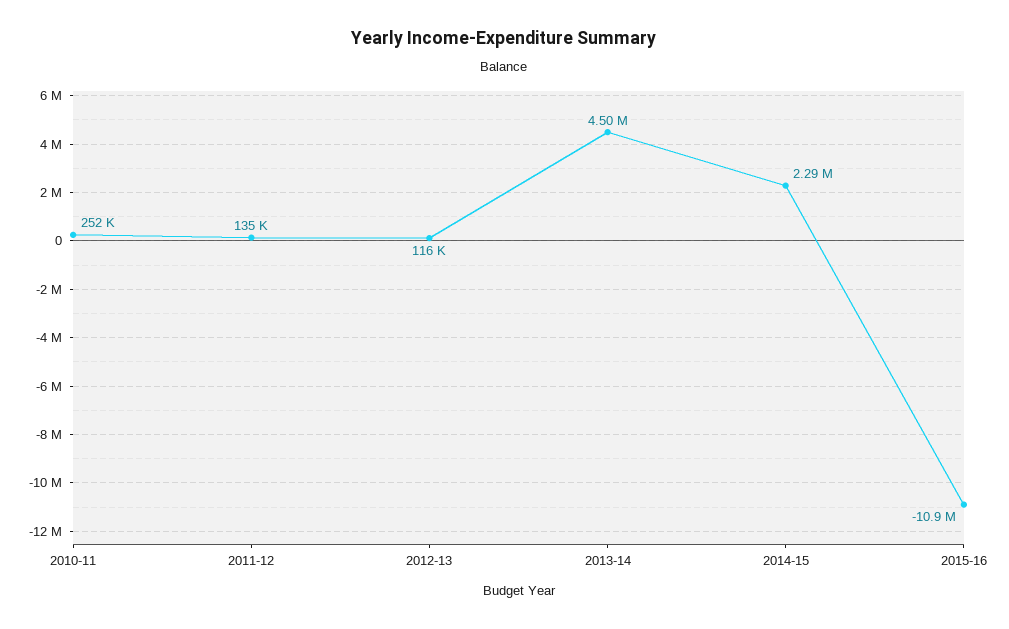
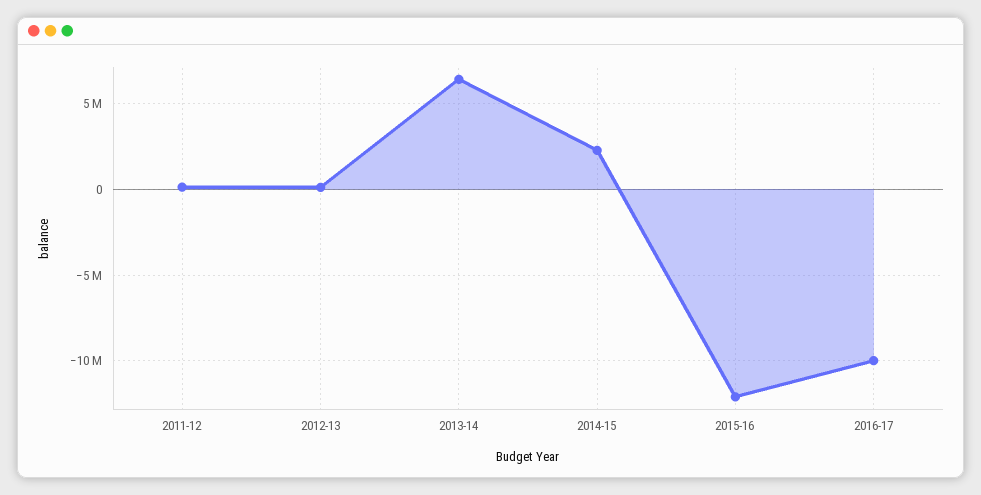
2010-11: 252000 -> none
2013-14: 4500000 -> 6500000
2015-16: -10900000 -> -12000000
2016-17: none -> -10000000

